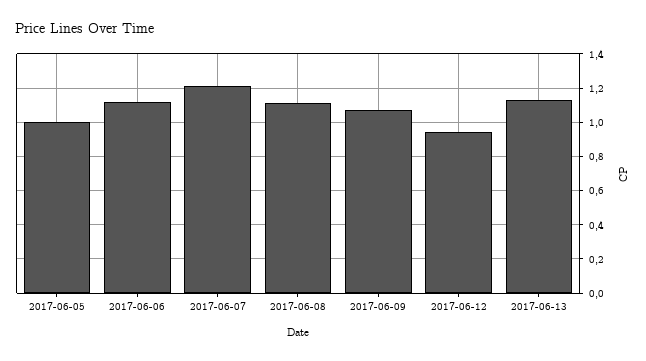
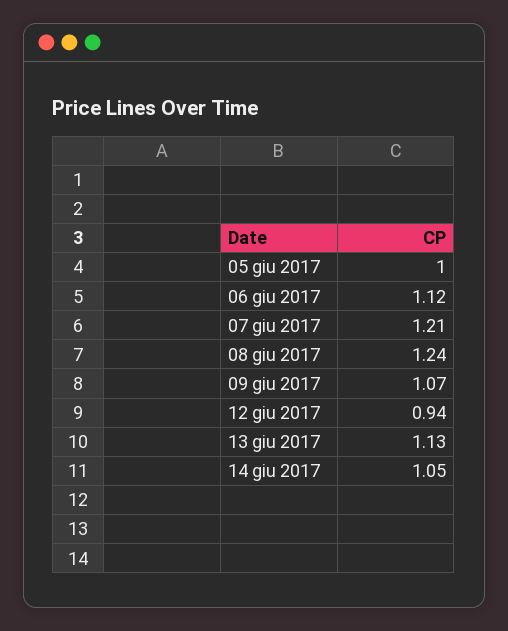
2017-06-08: 1.1 -> 1.24
14 giu 2017: none -> 1.05

